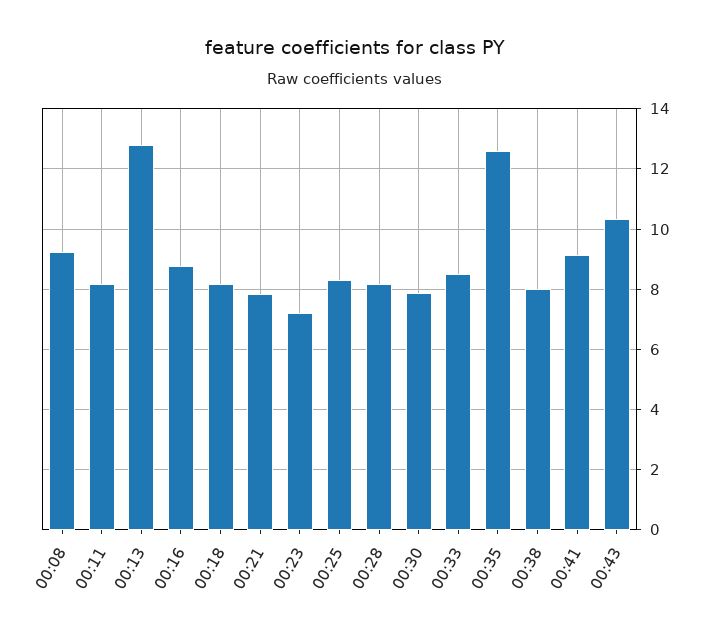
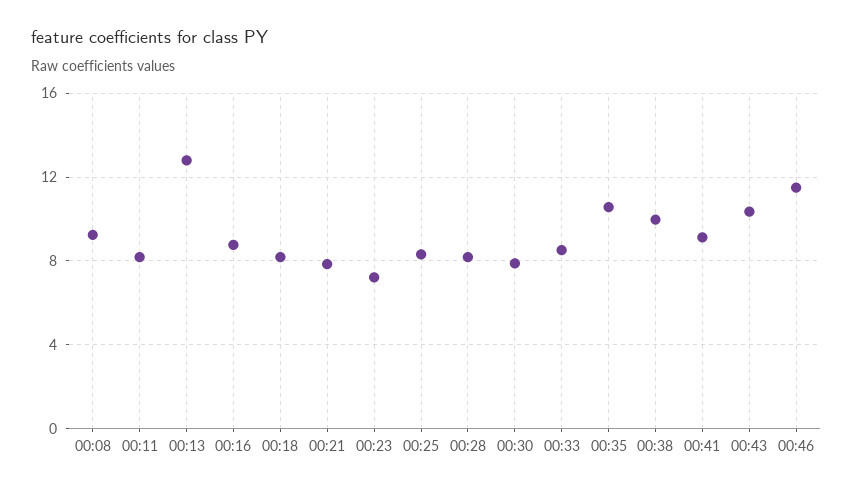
00:35: 12.6 -> 10.5
00:38: 8 -> 10
00:46: none -> 11.5

